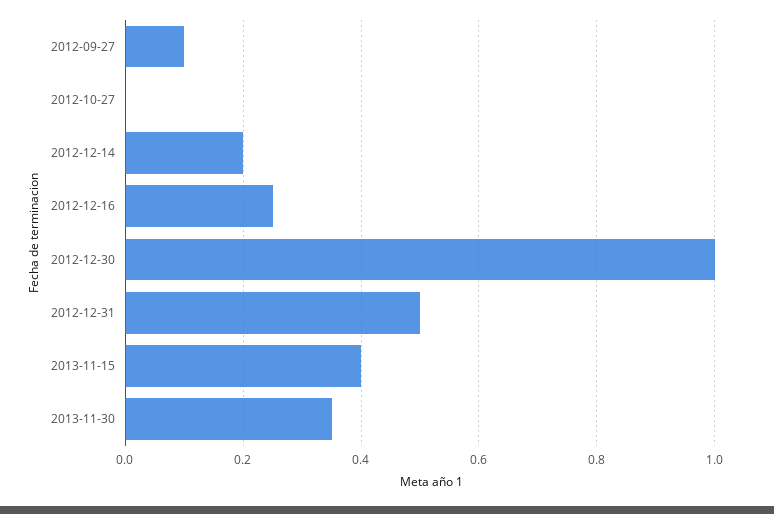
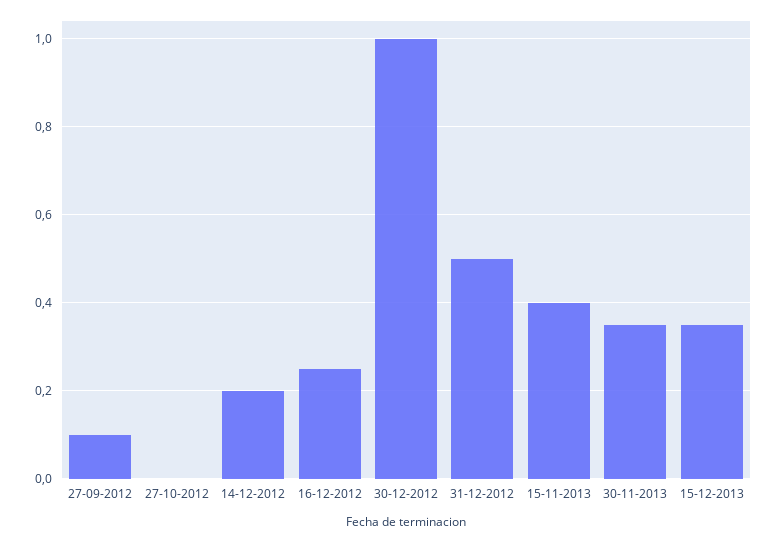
15-12-2013: none -> 0.35

